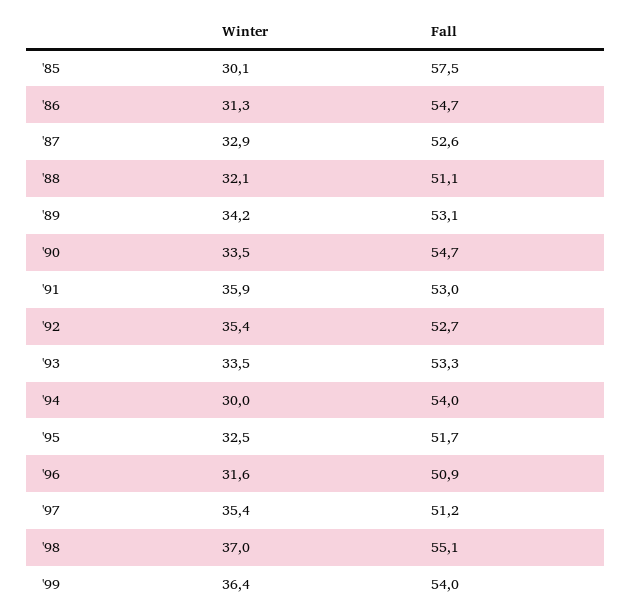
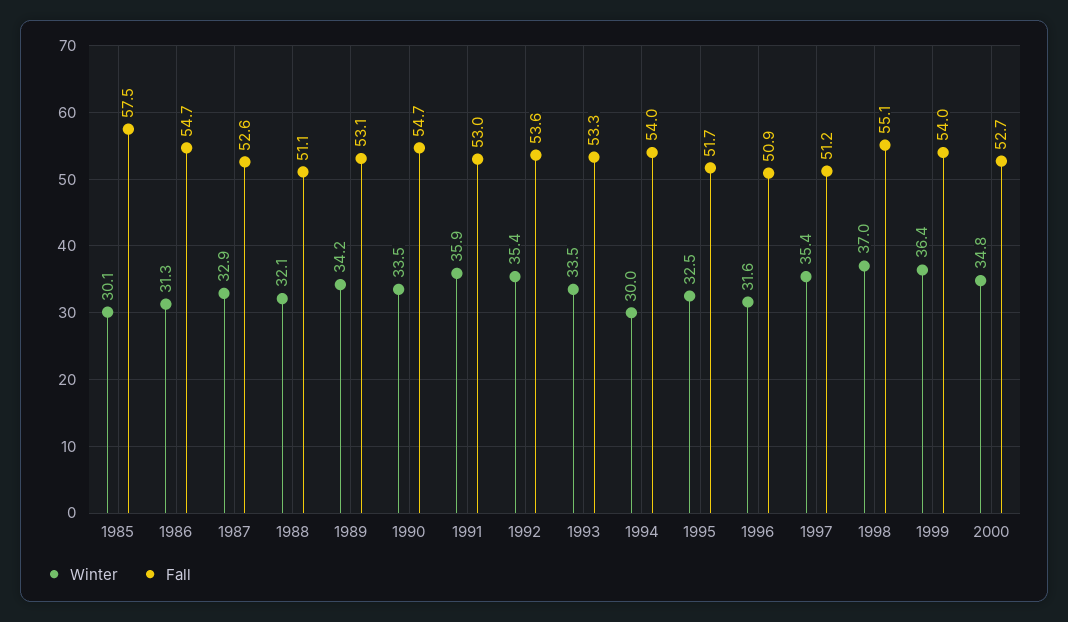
Fall, '92: 52.7 -> 53.6
Winter, 2000: none -> 34.8
Fall, 2000: none -> 52.7

